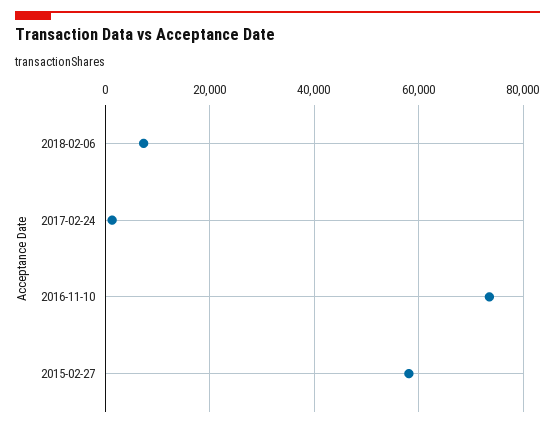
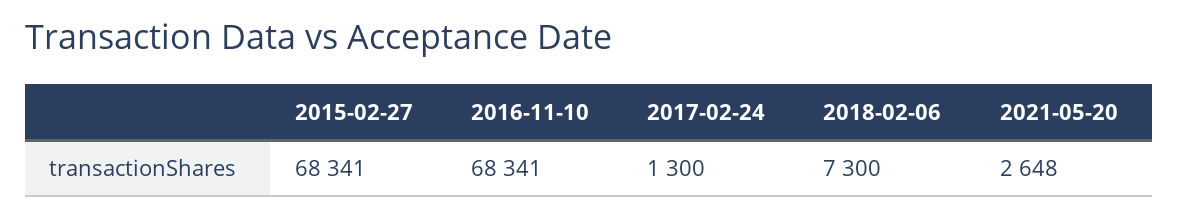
2016-11-10: 74000 -> 68341
2015-02-27: 58000 -> 68341
2021-05-20: none -> 2648

